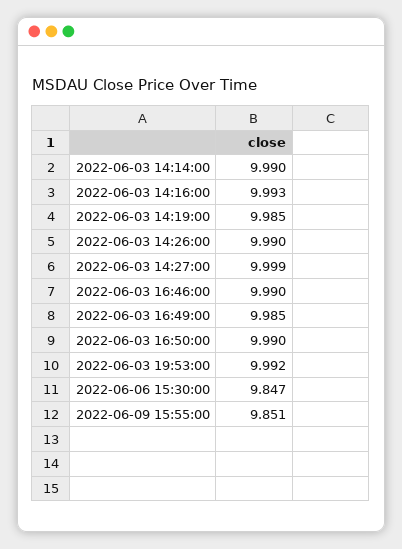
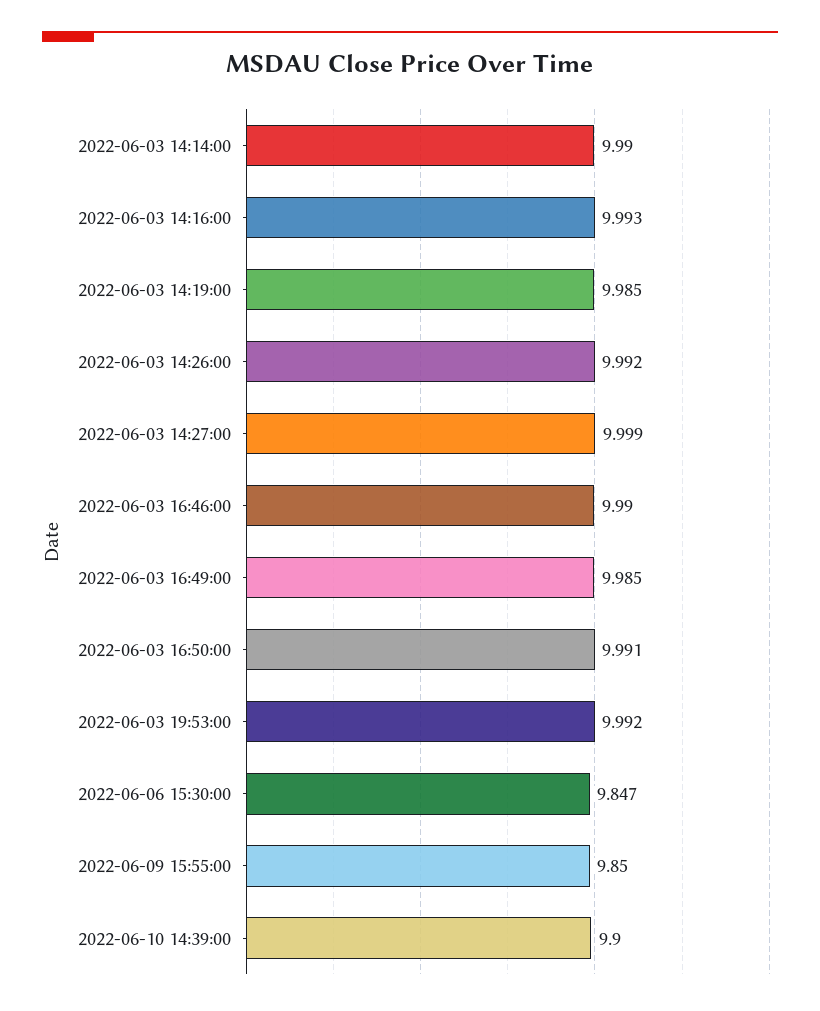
2022-06-03 14:26:00: 9.99 -> 9.992
2022-06-03 16:50:00: 9.99 -> 9.991
2022-06-09 15:55:00: 9.851 -> 9.85
2022-06-10 14:39:00: none -> 9.9

